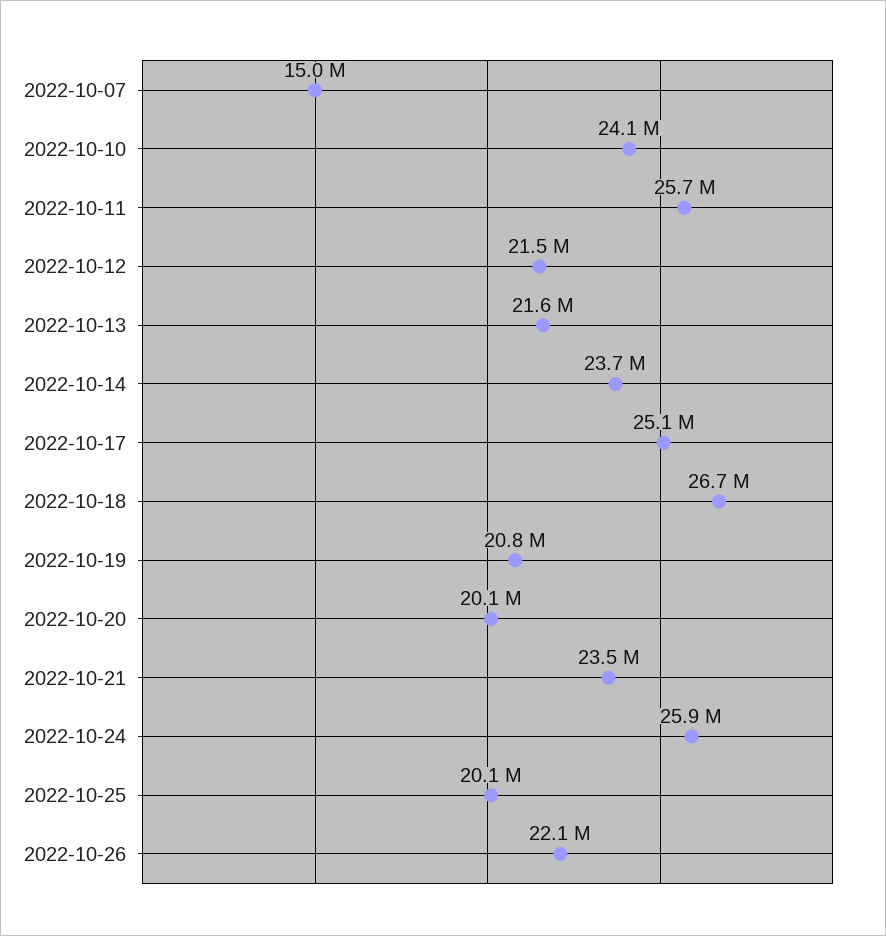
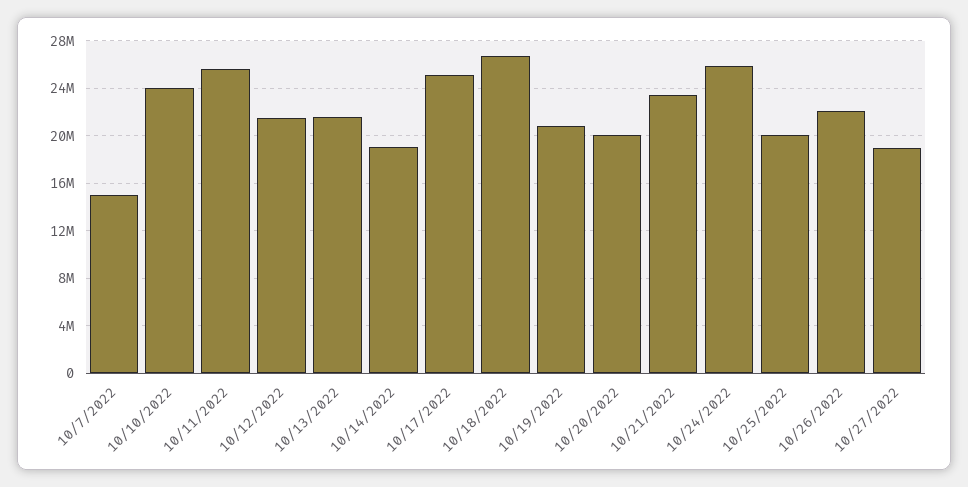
2022-10-14: 23700000 -> 19000000
10/27/2022: none -> 19000000

